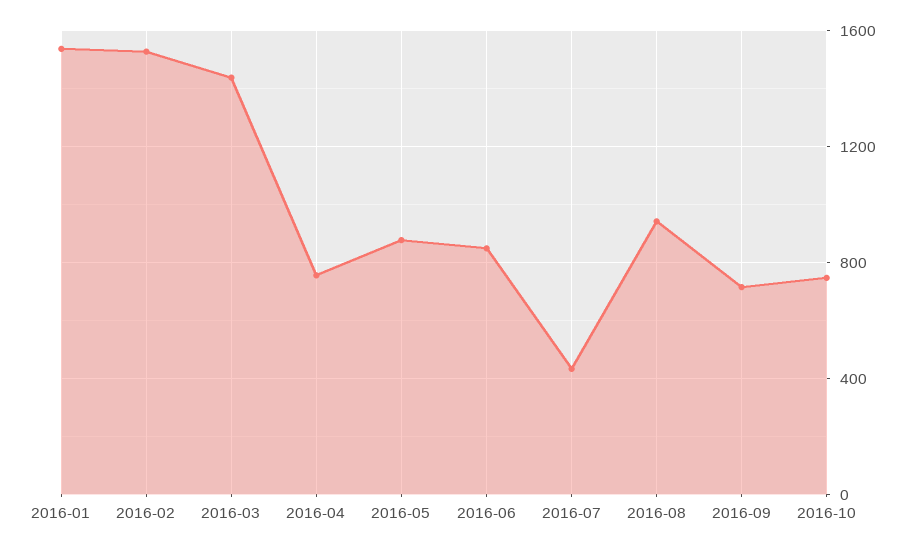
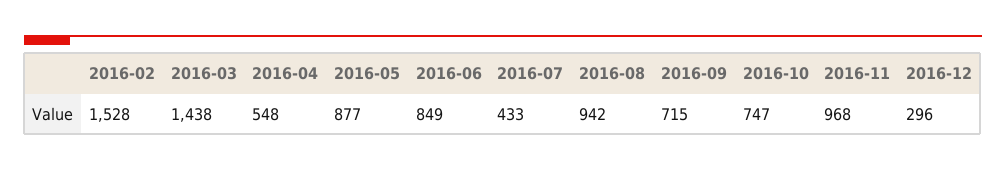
2016-01: 1550 -> none
2016-04: 750 -> 548
2016-11: none -> 968
2016-12: none -> 296

